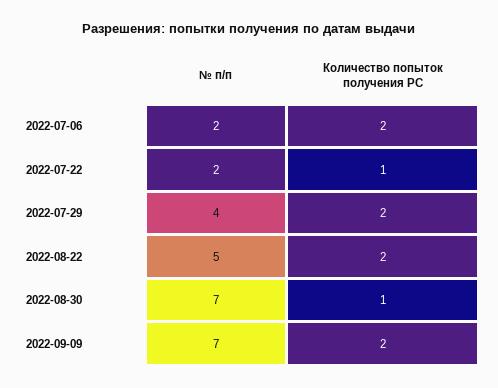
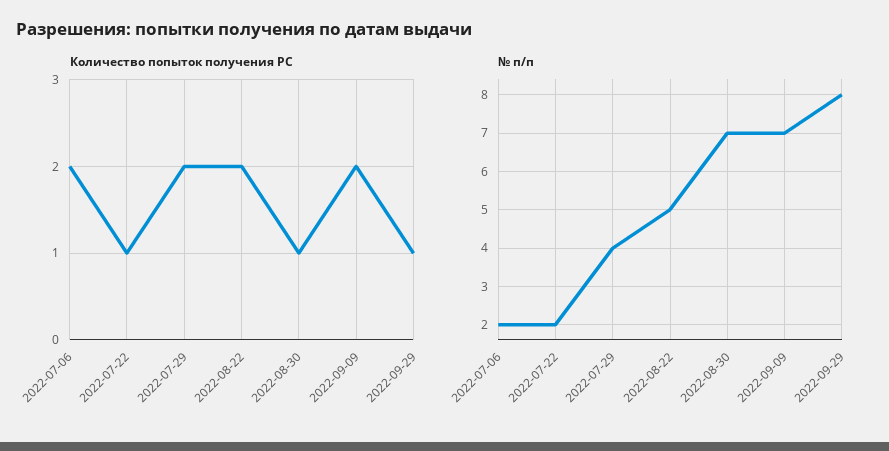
Количество попыток получения РС, 2022-09-29: none -> 1
№ п/п, 2022-09-29: none -> 8

